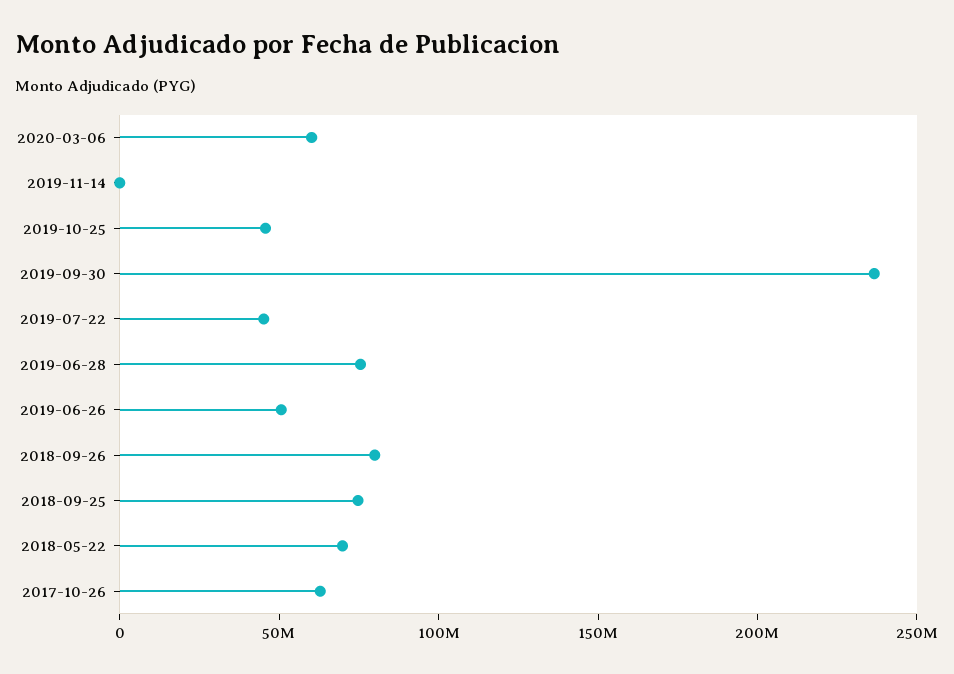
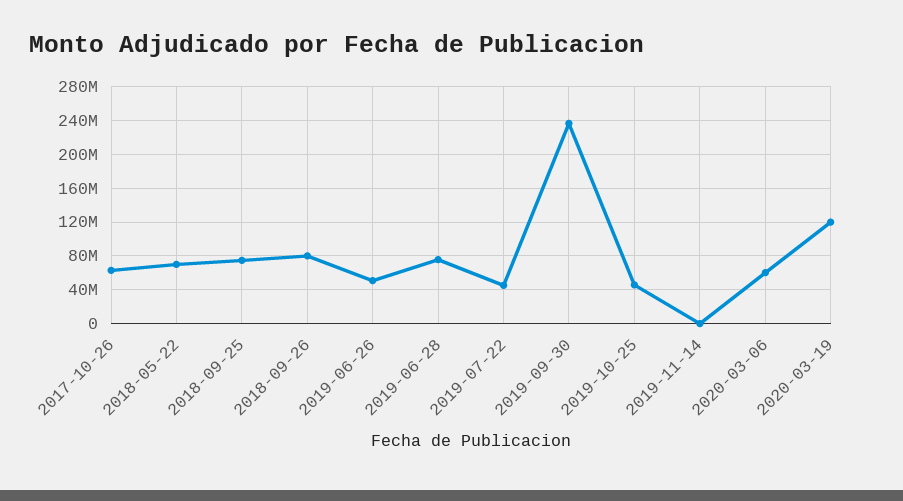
2020-03-19: none -> 120000000

